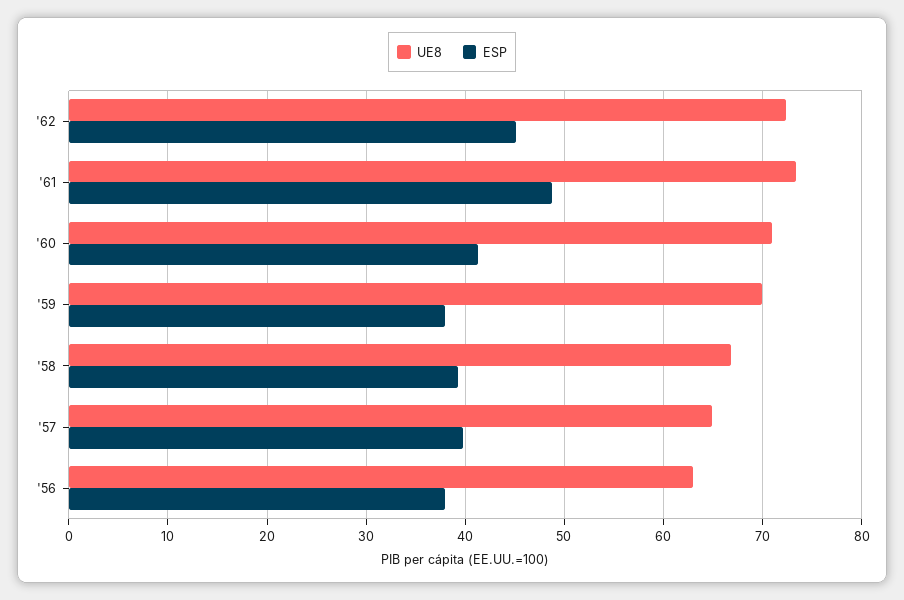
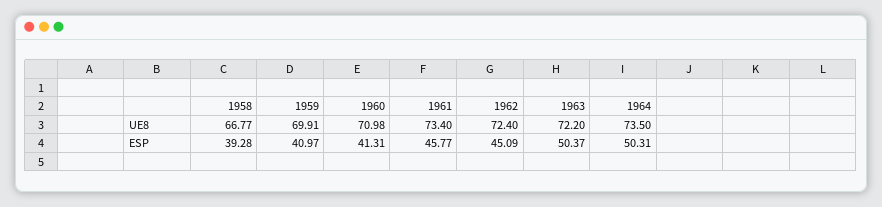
ESP, '61: 49 -> 45.77
ESP, '59: 38 -> 40.97
UE8, '57: 65 -> none
ESP, '57: 40 -> none
UE8, '56: 63 -> none
ESP, '56: 38 -> none
UE8, 1963: none -> 72.2
UE8, 1964: none -> 73.5
ESP, 1963: none -> 50.37
ESP, 1964: none -> 50.31

